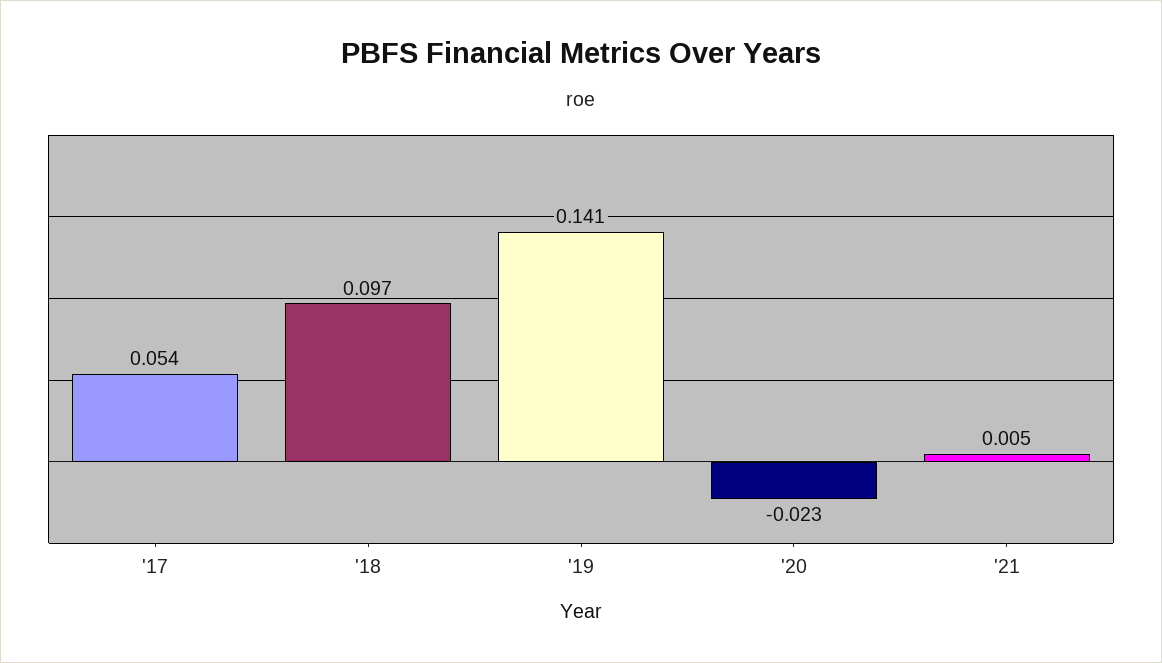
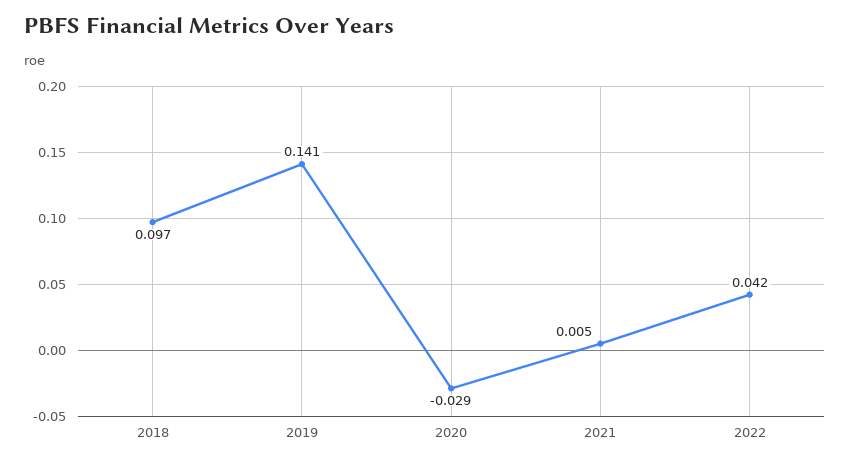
'17: 0.054 -> none
'20: -0.023 -> -0.029
2022: none -> 0.042

